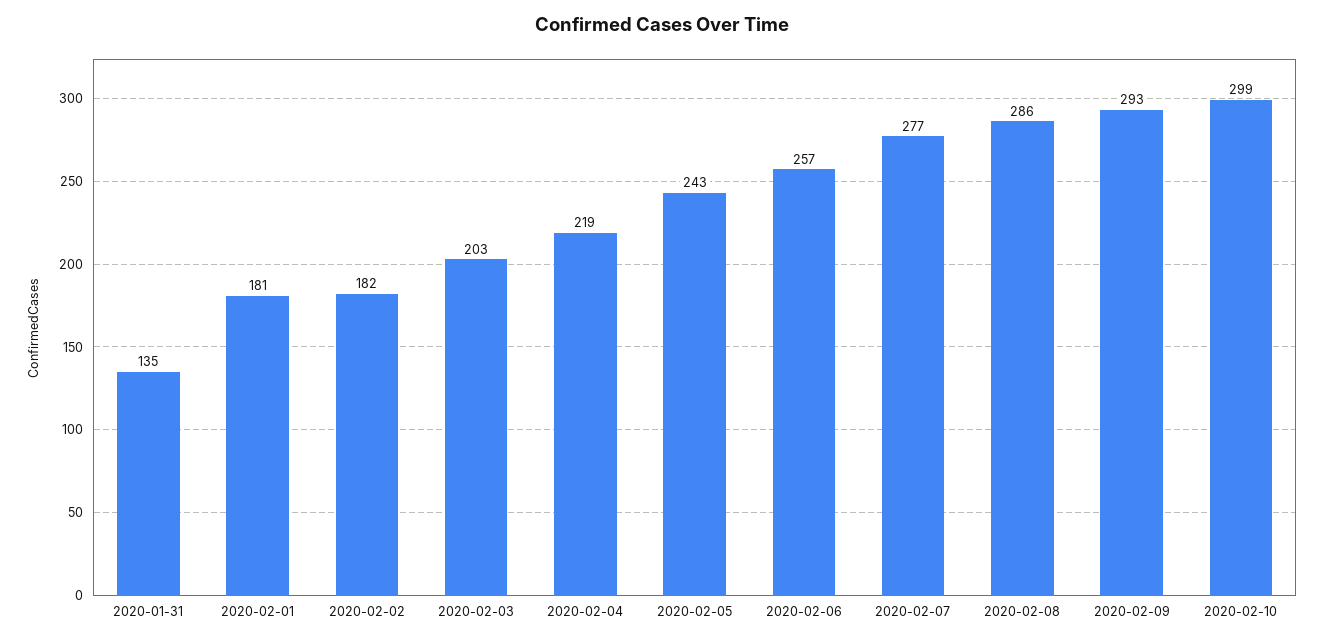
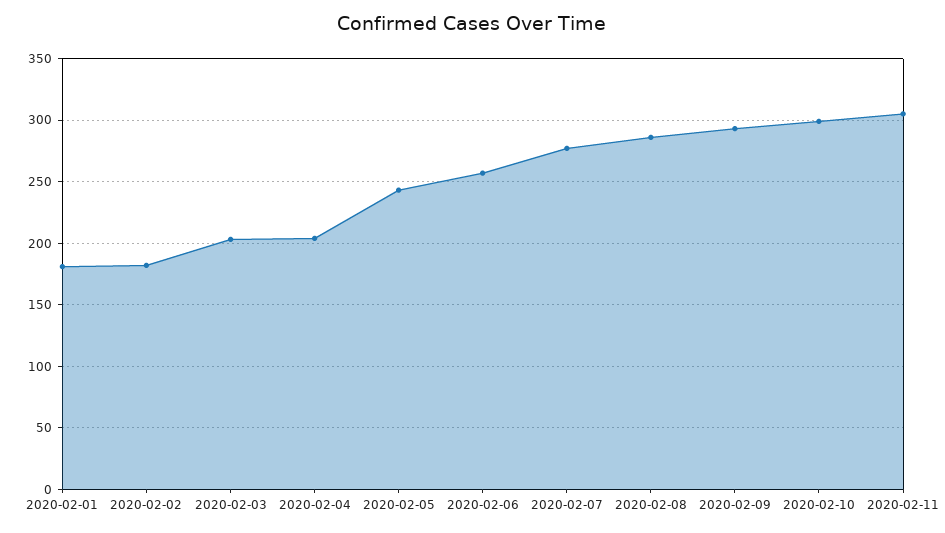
2020-01-31: 135 -> none
2020-02-04: 219 -> 205
2020-02-11: none -> 305

